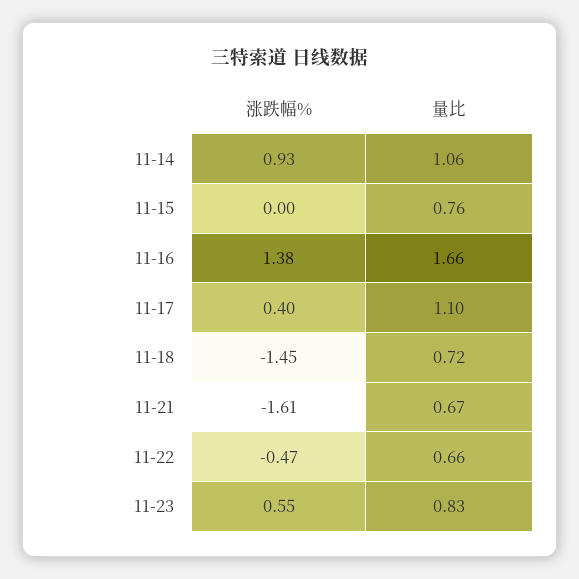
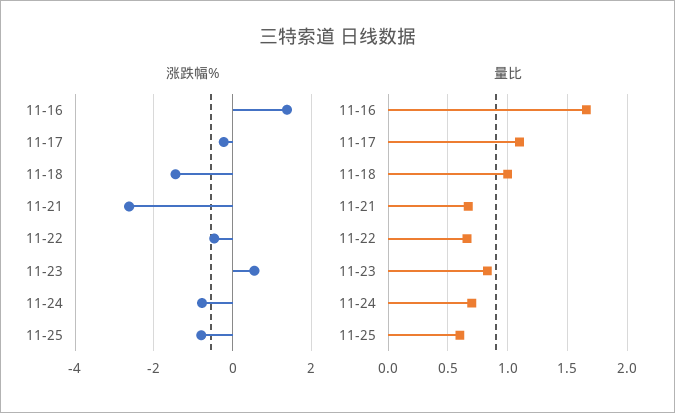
涨跌幅%, 11-14: 0.93 -> none
量比, 11-14: 1.06 -> none
涨跌幅%, 11-15: 0 -> none
量比, 11-15: 0.76 -> none
涨跌幅%, 11-17: 0.4 -> -0.2
量比, 11-18: 0.72 -> 1
涨跌幅%, 11-21: -1.61 -> -2.6
涨跌幅%, 11-24: none -> -0.8
涨跌幅%, 11-25: none -> -0.8
量比, 11-24: none -> 0.7
量比, 11-25: none -> 0.6

